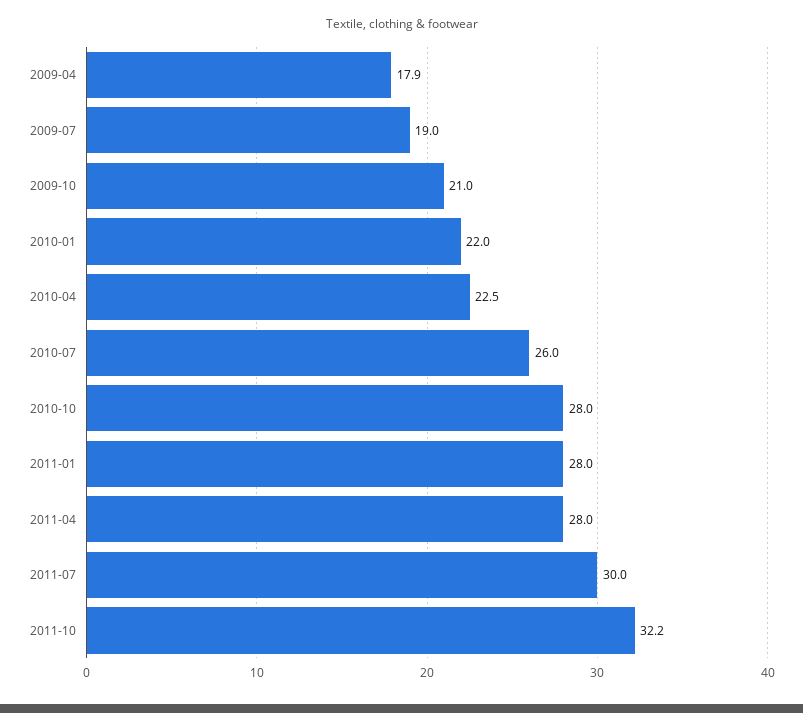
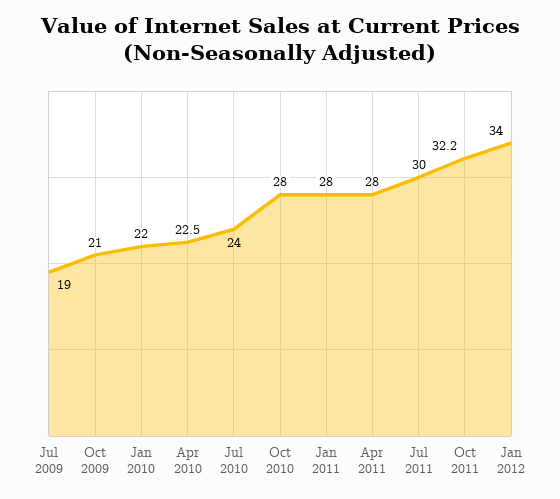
2009-04: 17.9 -> none
2010-07: 26 -> 24
Jan 2012: none -> 34

